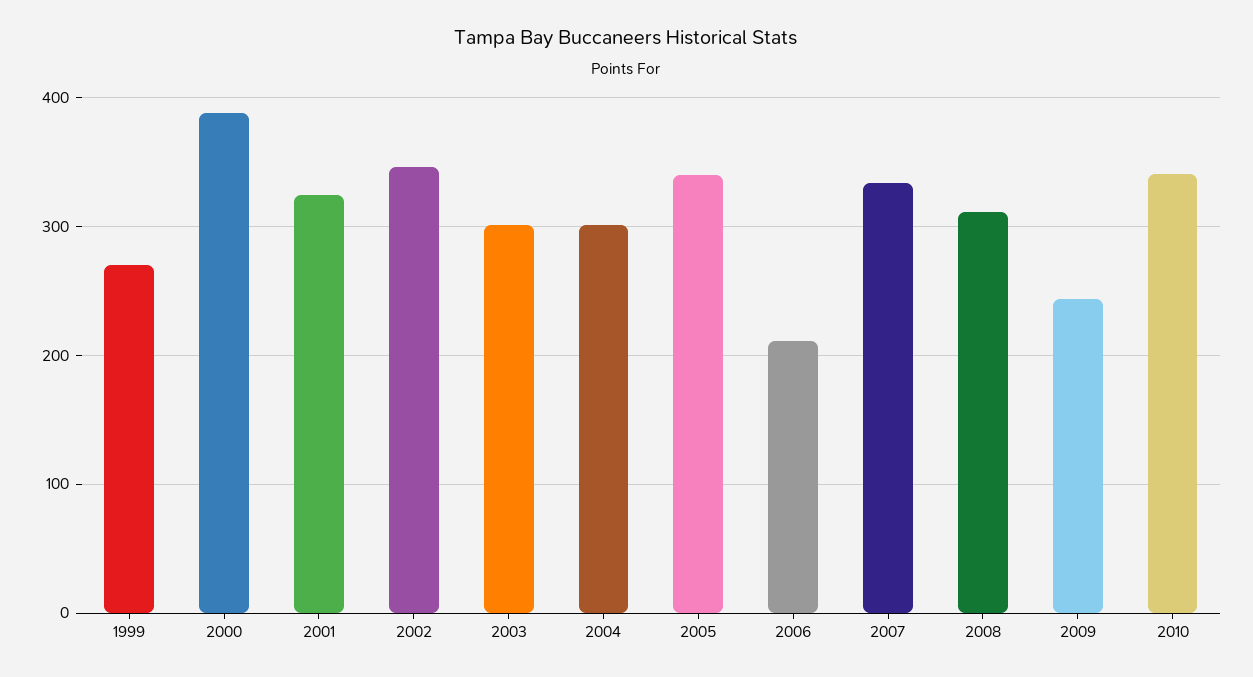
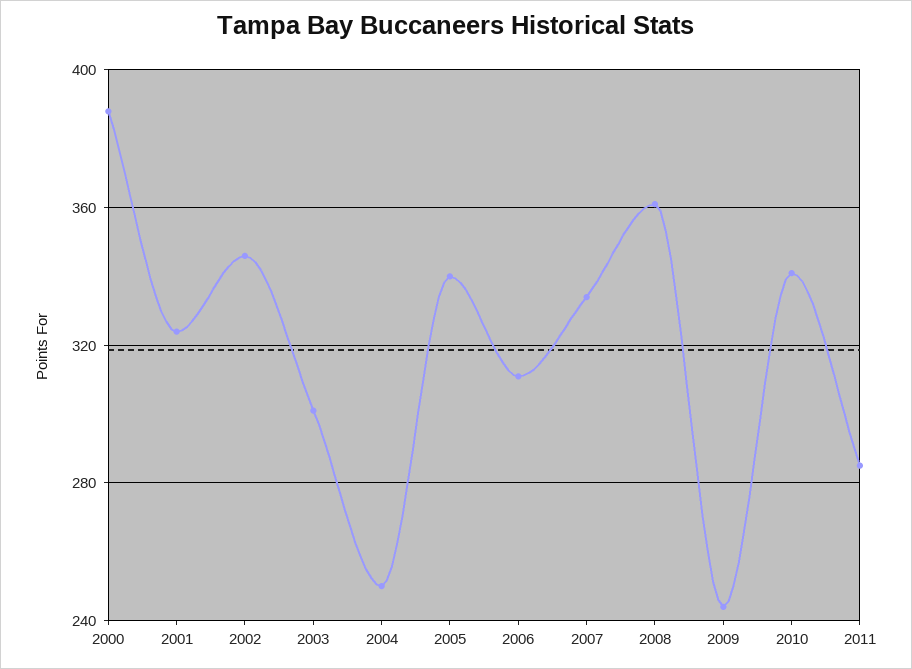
1999: 270 -> none
2004: 300 -> 250
2006: 210 -> 310
2008: 310 -> 360
2011: none -> 285

